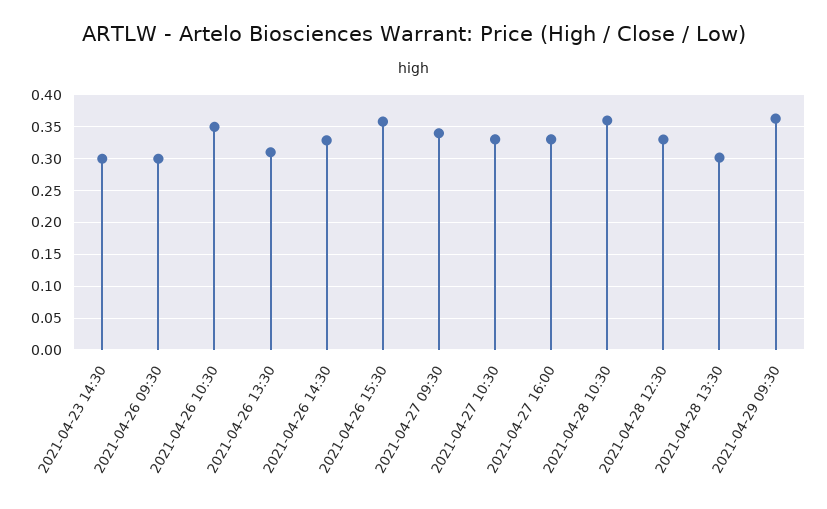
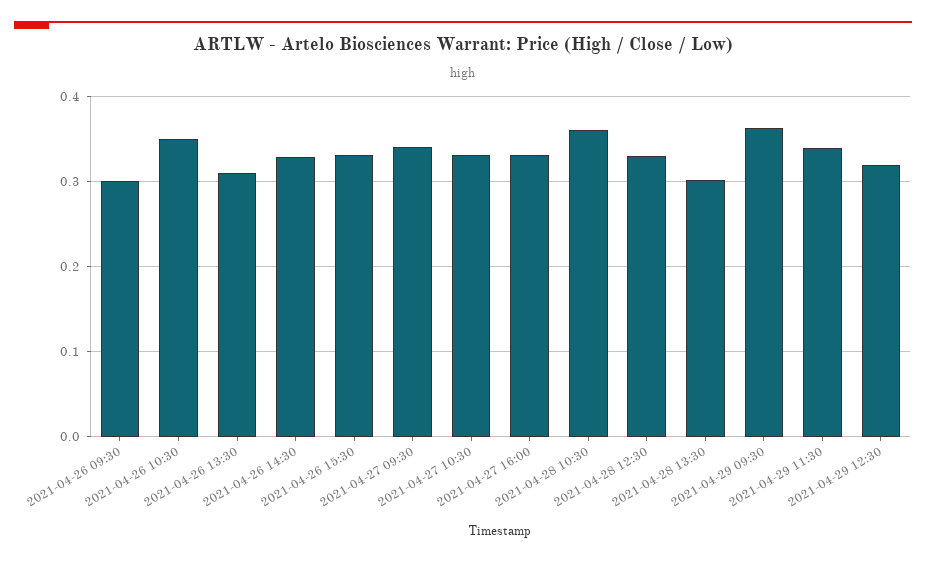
2021-04-23 14:30: 0.3 -> none
2021-04-26 15:30: 0.36 -> 0.33
2021-04-29 11:30: none -> 0.34
2021-04-29 12:30: none -> 0.32

